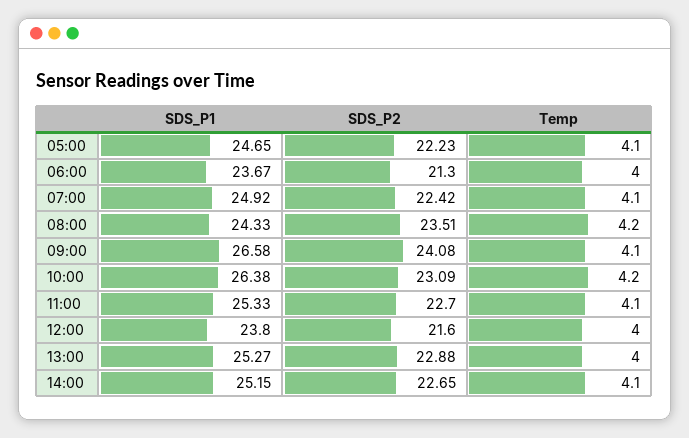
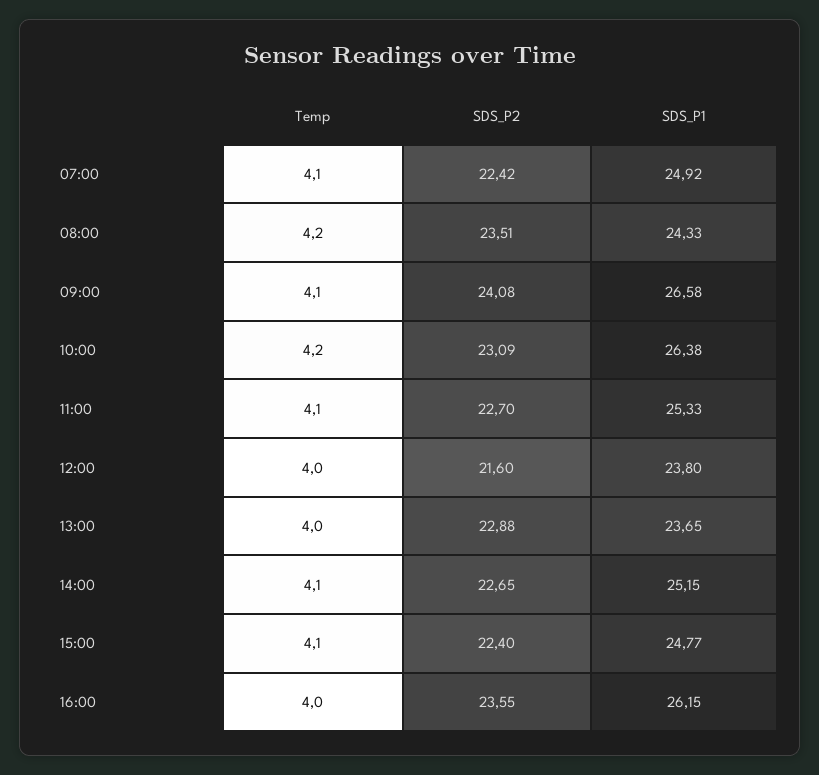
SDS_P1, 05:00: 24.65 -> none
SDS_P2, 05:00: 22.23 -> none
Temp, 05:00: 4.1 -> none
SDS_P1, 06:00: 23.67 -> none
SDS_P2, 06:00: 21.3 -> none
Temp, 06:00: 4 -> none
SDS_P1, 13:00: 25.27 -> 23.65
Temp, 15:00: none -> 4.1
SDS_P2, 15:00: none -> 22.4
SDS_P1, 15:00: none -> 24.77
Temp, 16:00: none -> 4
SDS_P2, 16:00: none -> 23.55
SDS_P1, 16:00: none -> 26.15

